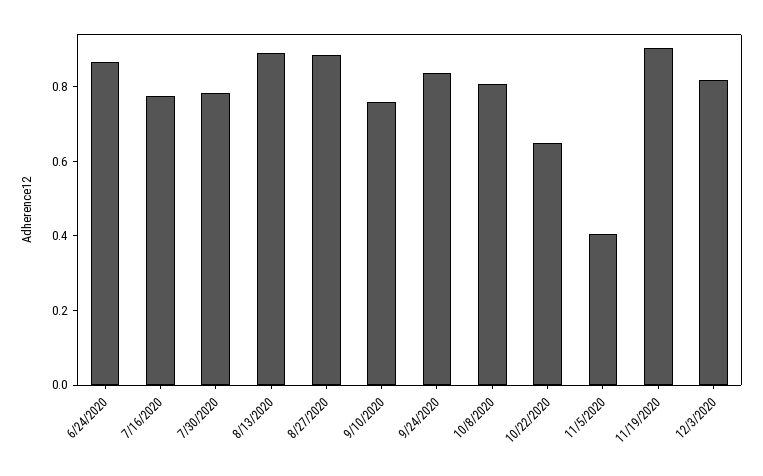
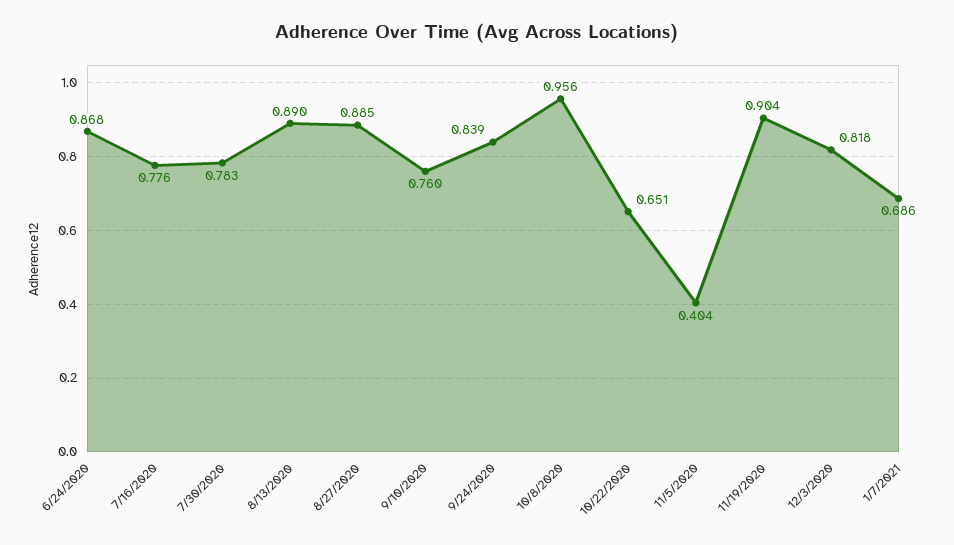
10/8/2020: 0.8 -> 0.956
1/7/2021: none -> 0.686

